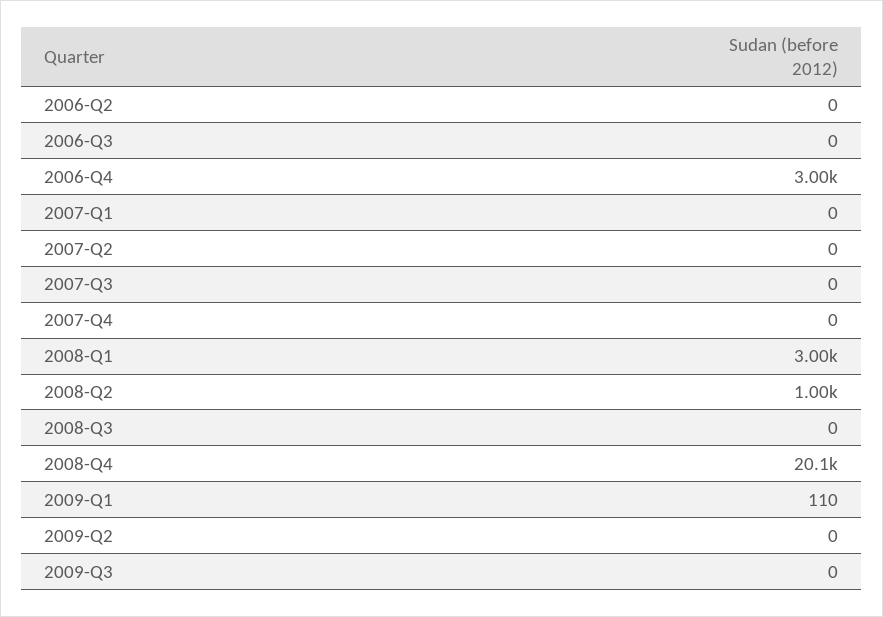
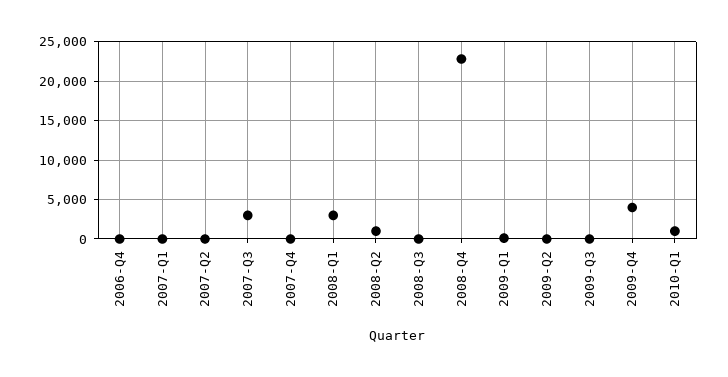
2006-Q2: 0 -> none
2006-Q3: 0 -> none
2006-Q4: 3000 -> 0
2007-Q3: 0 -> 3000
2008-Q4: 20100 -> 23000
2009-Q4: none -> 4000
2010-Q1: none -> 1000

